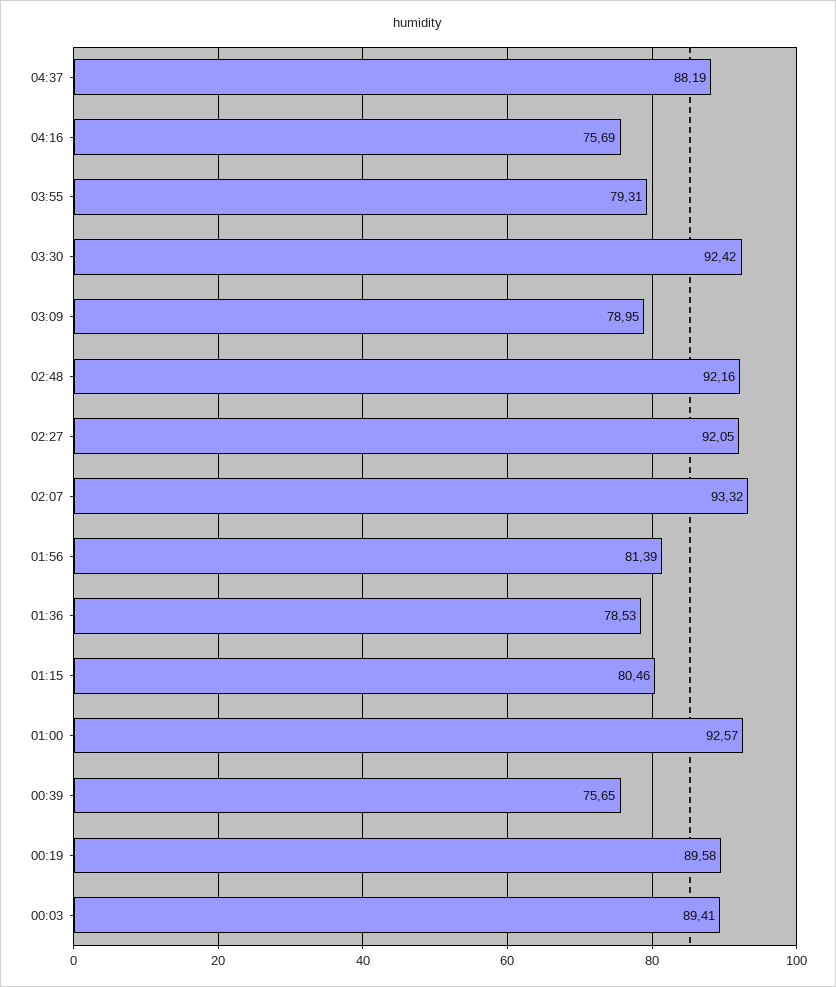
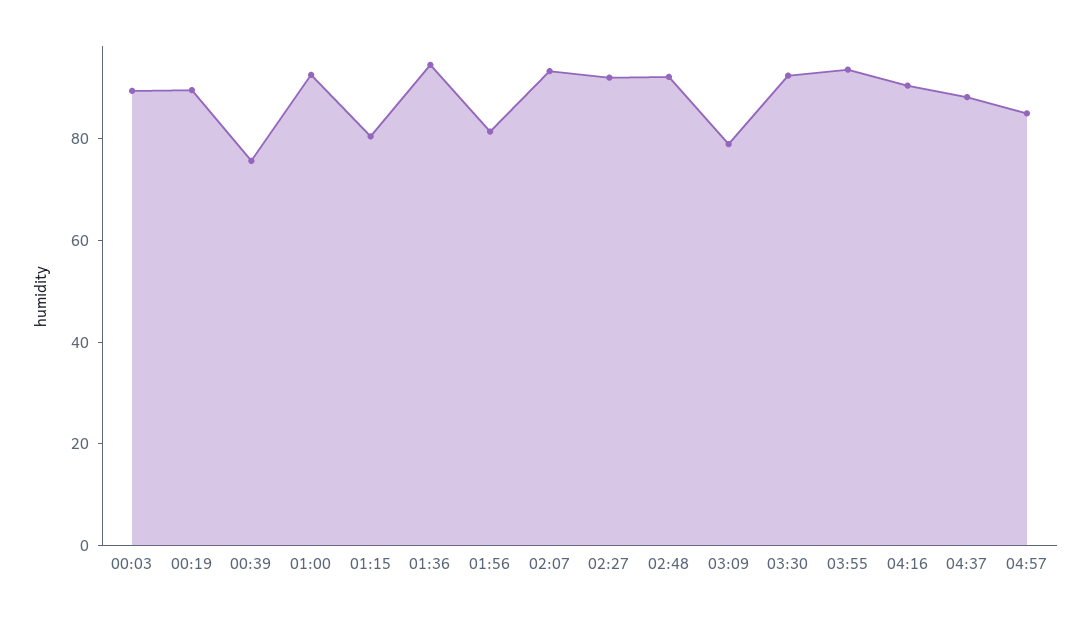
04:16: 75.69 -> 90
03:55: 79.31 -> 95
01:36: 78.53 -> 95
04:57: none -> 85

